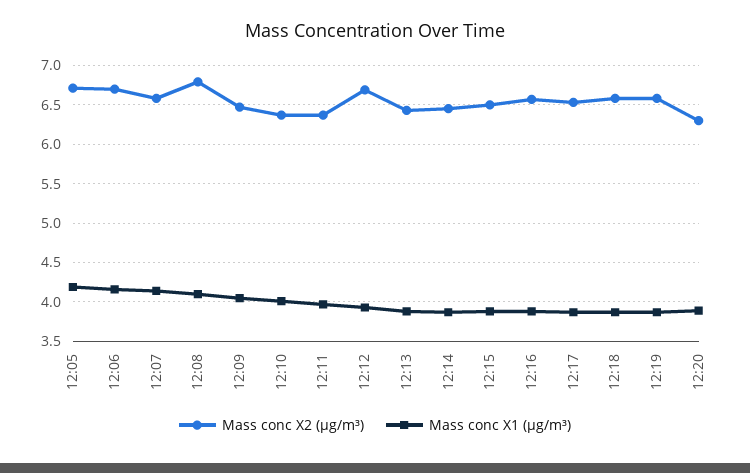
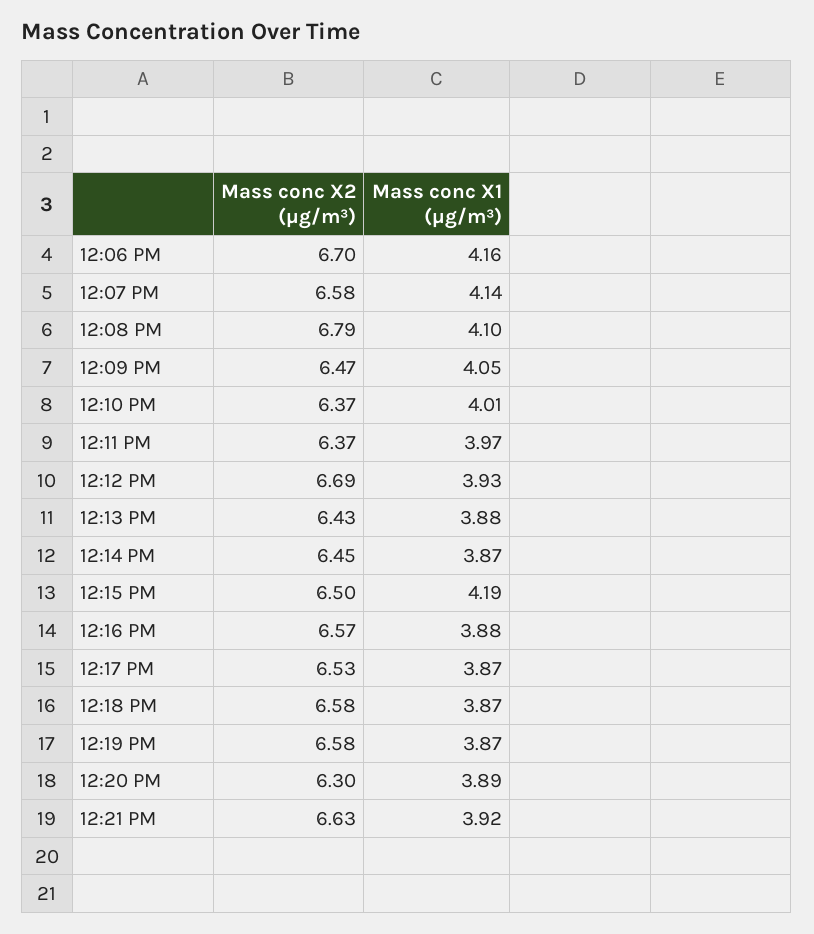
Mass conc X2 (μg/m³), 12:05: 6.7 -> none
Mass conc X1 (μg/m³), 12:05: 4.2 -> none
Mass conc X1 (μg/m³), 12:15: 3.9 -> 4.19
Mass conc X2 (μg/m³), 12:21 PM: none -> 6.63
Mass conc X1 (μg/m³), 12:21 PM: none -> 3.92

